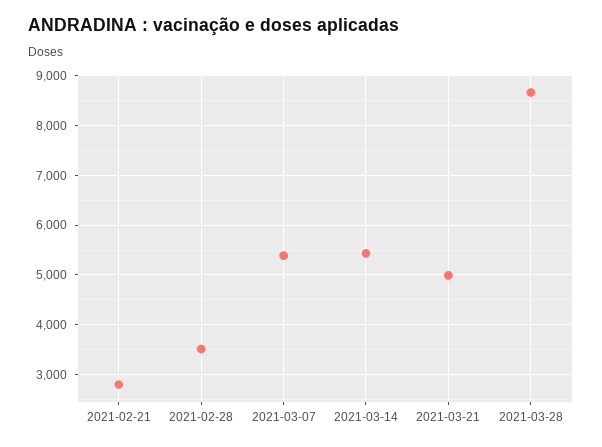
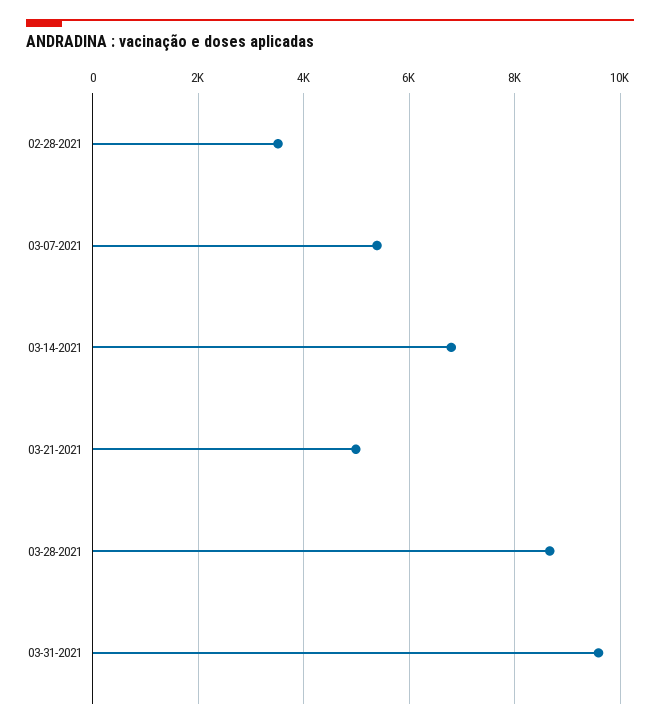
2021-02-21: 2800 -> none
2021-03-14: 5400 -> 6800
03-31-2021: none -> 9600

